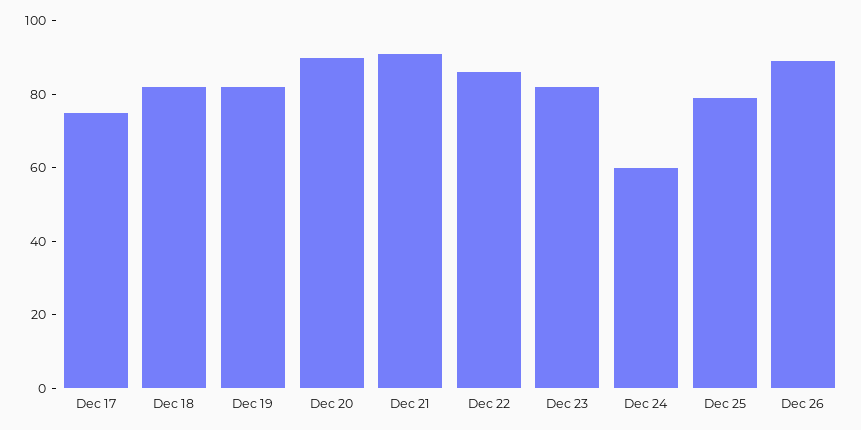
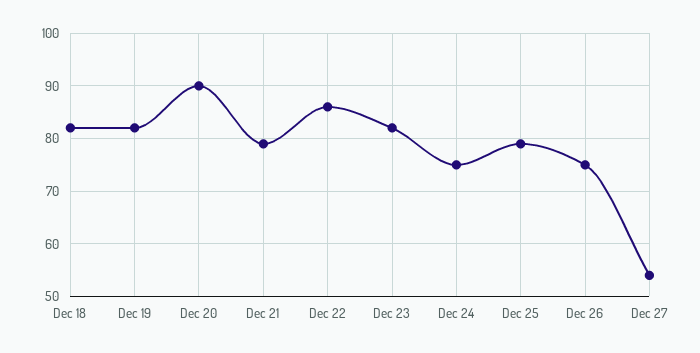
Dec 17: 75 -> none
Dec 21: 90 -> 80
Dec 24: 60 -> 75
Dec 26: 90 -> 75
Dec 27: none -> 55

